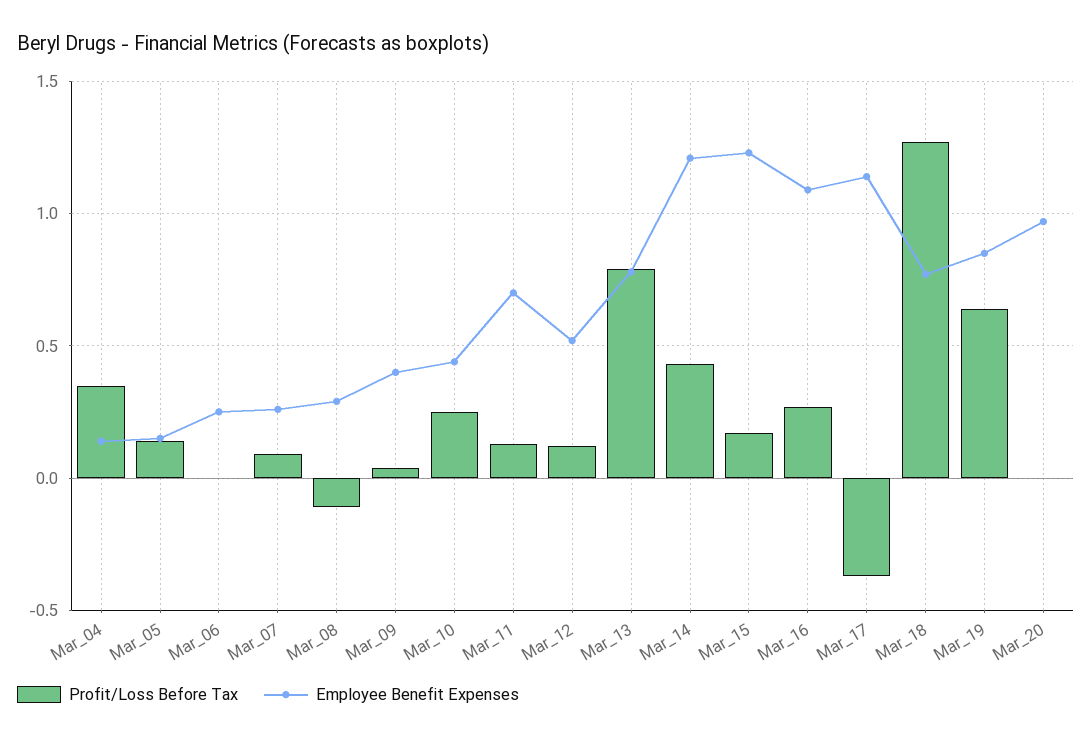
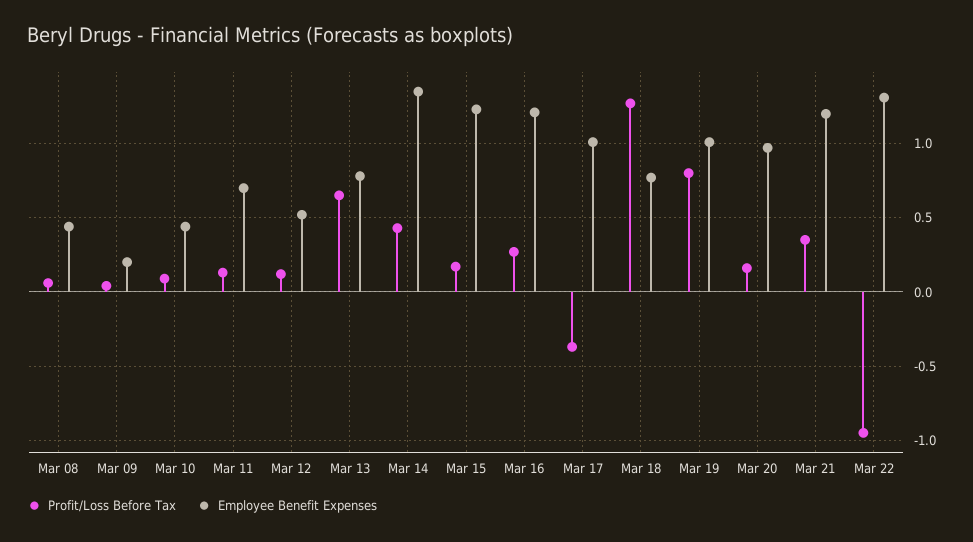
Profit/Loss Before Tax, Mar_04: 0.35 -> none
Employee Benefit Expenses, Mar_04: 0.15 -> none
Profit/Loss Before Tax, Mar_05: 0.15 -> none
Employee Benefit Expenses, Mar_05: 0.15 -> none
Profit/Loss Before Tax, Mar_06: 0 -> none
Employee Benefit Expenses, Mar_06: 0.25 -> none
Profit/Loss Before Tax, Mar_07: 0.1 -> none
Employee Benefit Expenses, Mar_07: 0.25 -> none
Profit/Loss Before Tax, Mar_08: -0.1 -> 0.05
Employee Benefit Expenses, Mar_08: 0.3 -> 0.45
Employee Benefit Expenses, Mar_09: 0.4 -> 0.2
Profit/Loss Before Tax, Mar_10: 0.25 -> 0.1
Profit/Loss Before Tax, Mar_13: 0.8 -> 0.65
Employee Benefit Expenses, Mar_14: 1.2 -> 1.35
Employee Benefit Expenses, Mar_16: 1.1 -> 1.2
Employee Benefit Expenses, Mar_17: 1.15 -> 1
Profit/Loss Before Tax, Mar_19: 0.65 -> 0.8
Employee Benefit Expenses, Mar_19: 0.85 -> 1
Profit/Loss Before Tax, Mar_20: 0 -> 0.15
Profit/Loss Before Tax, Mar 21: none -> 0.35
Employee Benefit Expenses, Mar 21: none -> 1.2
Profit/Loss Before Tax, Mar 22: none -> -0.95
Employee Benefit Expenses, Mar 22: none -> 1.3

